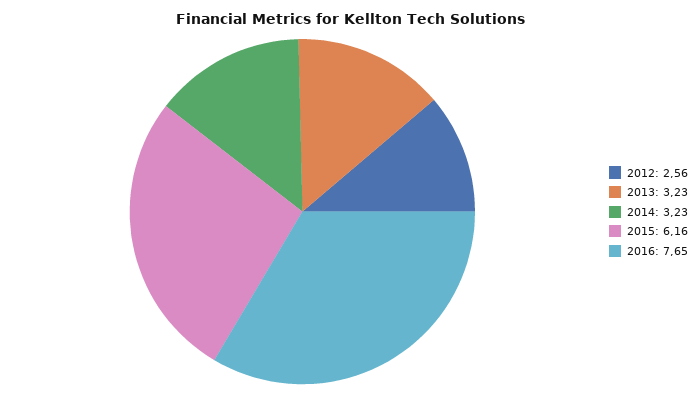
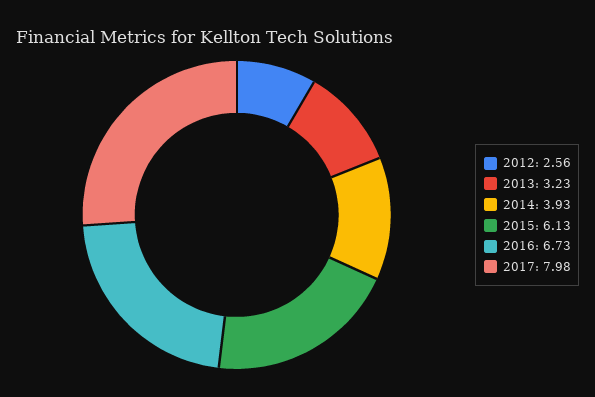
2014: 3.23 -> 3.93
2015: 6.16 -> 6.13
2016: 7.65 -> 6.73
2017: none -> 7.98

